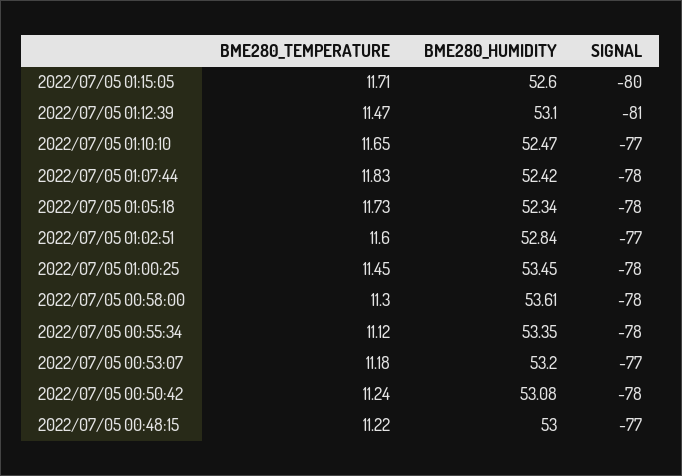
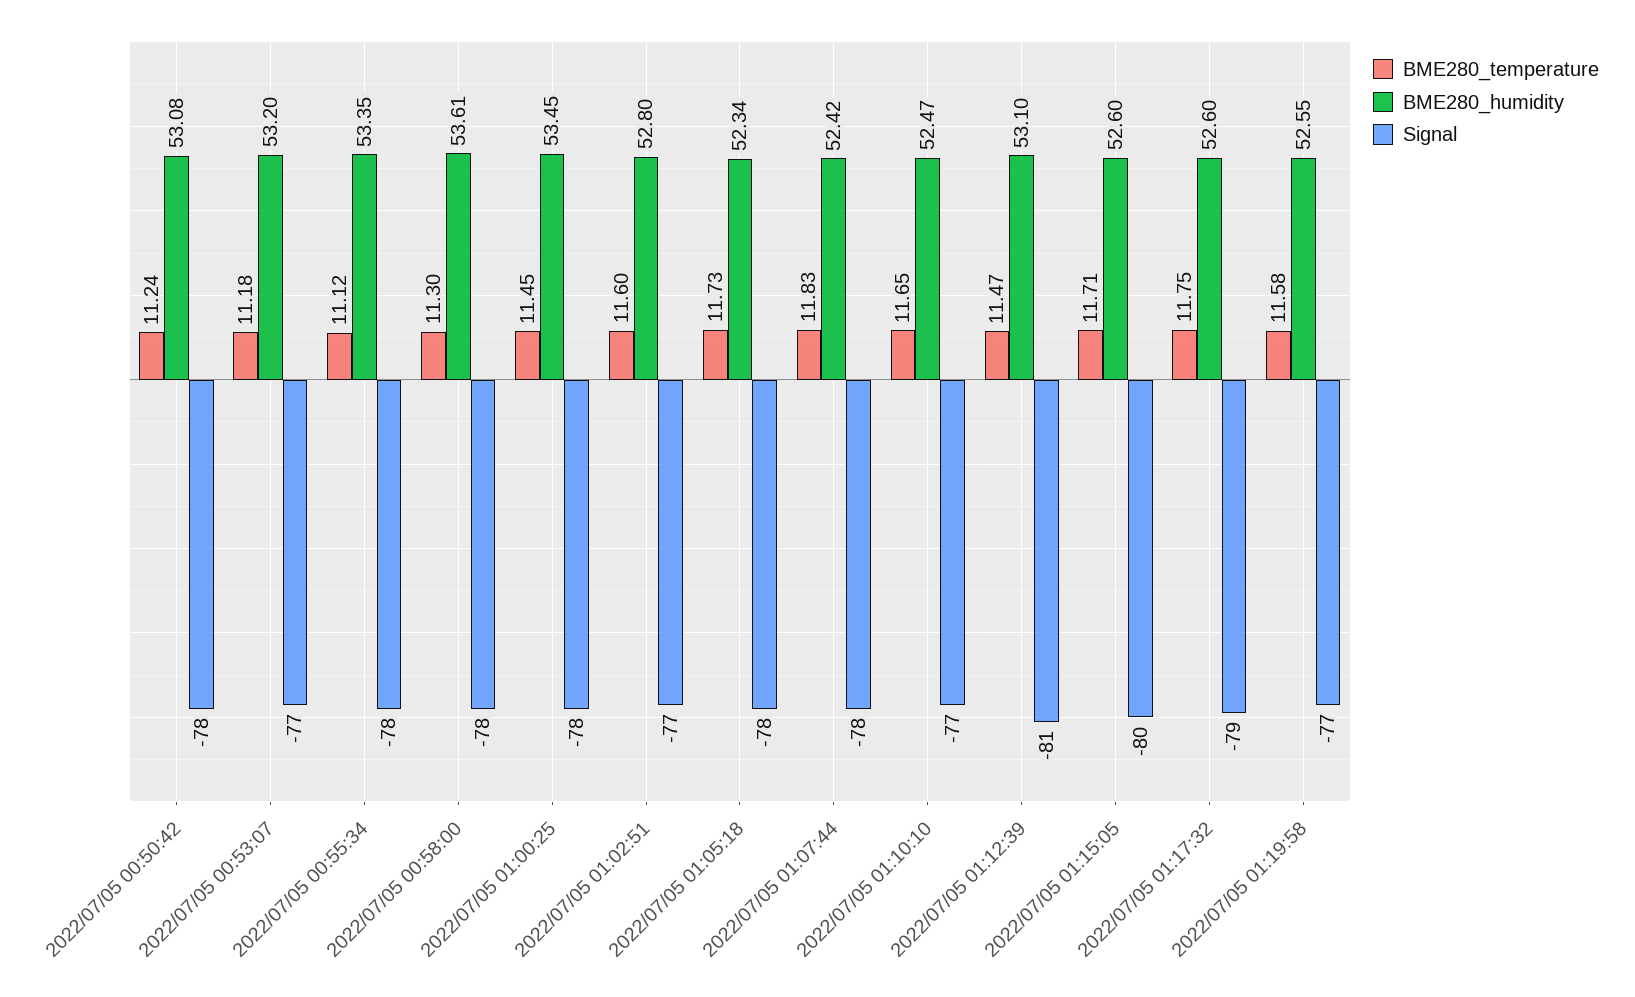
BME280_HUMIDITY, 2022/07/05 01:02:51: 52.84 -> 52.8
BME280_TEMPERATURE, 2022/07/05 00:48:15: 11.22 -> none
BME280_HUMIDITY, 2022/07/05 00:48:15: 53 -> none
SIGNAL, 2022/07/05 00:48:15: -77 -> none
BME280_TEMPERATURE, 2022/07/05 01:17:32: none -> 11.75
BME280_HUMIDITY, 2022/07/05 01:17:32: none -> 52.6
SIGNAL, 2022/07/05 01:17:32: none -> -79
BME280_TEMPERATURE, 2022/07/05 01:19:58: none -> 11.58
BME280_HUMIDITY, 2022/07/05 01:19:58: none -> 52.55
SIGNAL, 2022/07/05 01:19:58: none -> -77

